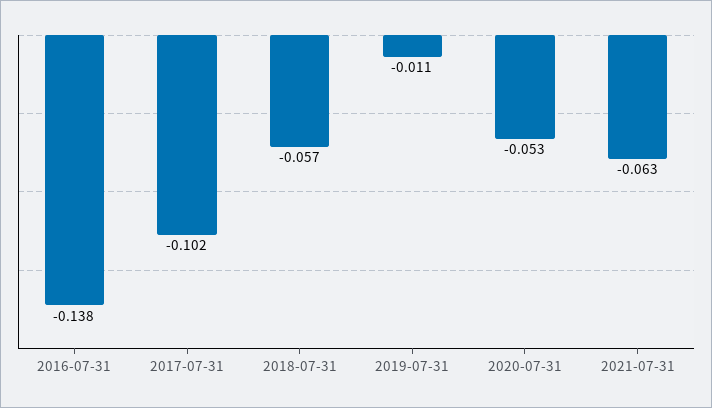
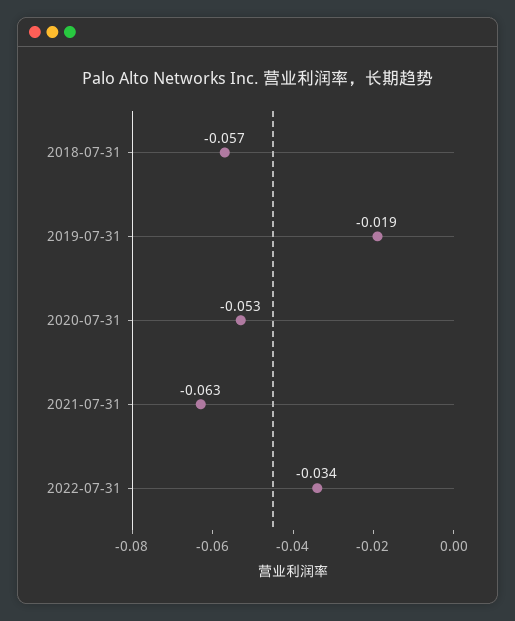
2016-07-31: -0.138 -> none
2017-07-31: -0.102 -> none
2019-07-31: -0.011 -> -0.019
2022-07-31: none -> -0.034

